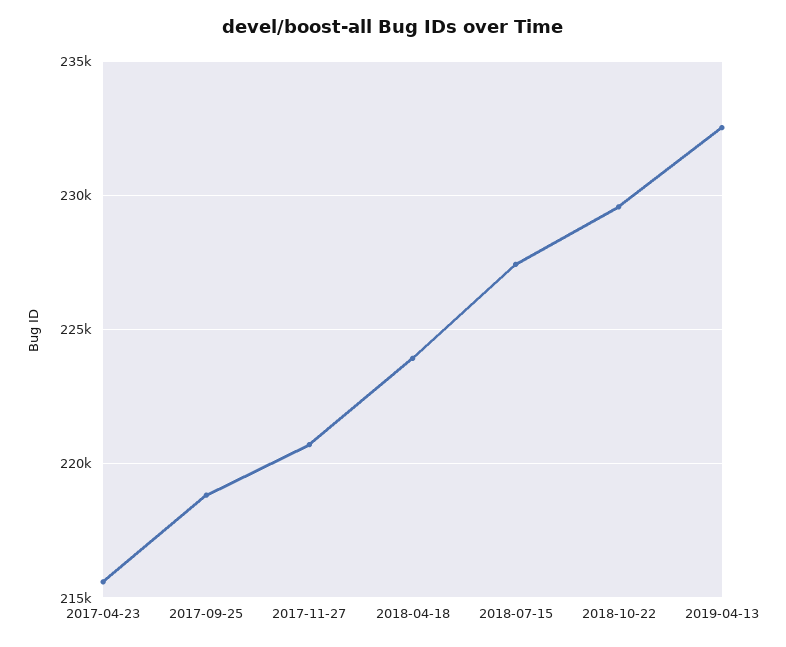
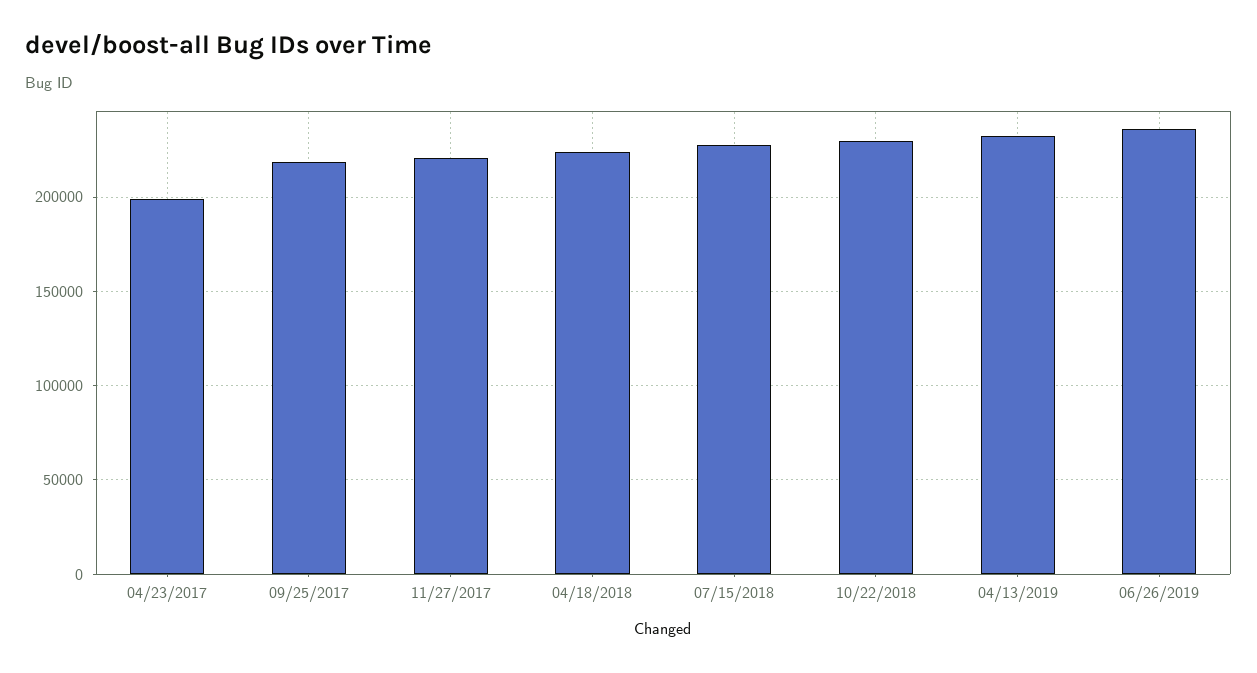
2017-04-23: 215500 -> 200000
06/26/2019: none -> 235000

